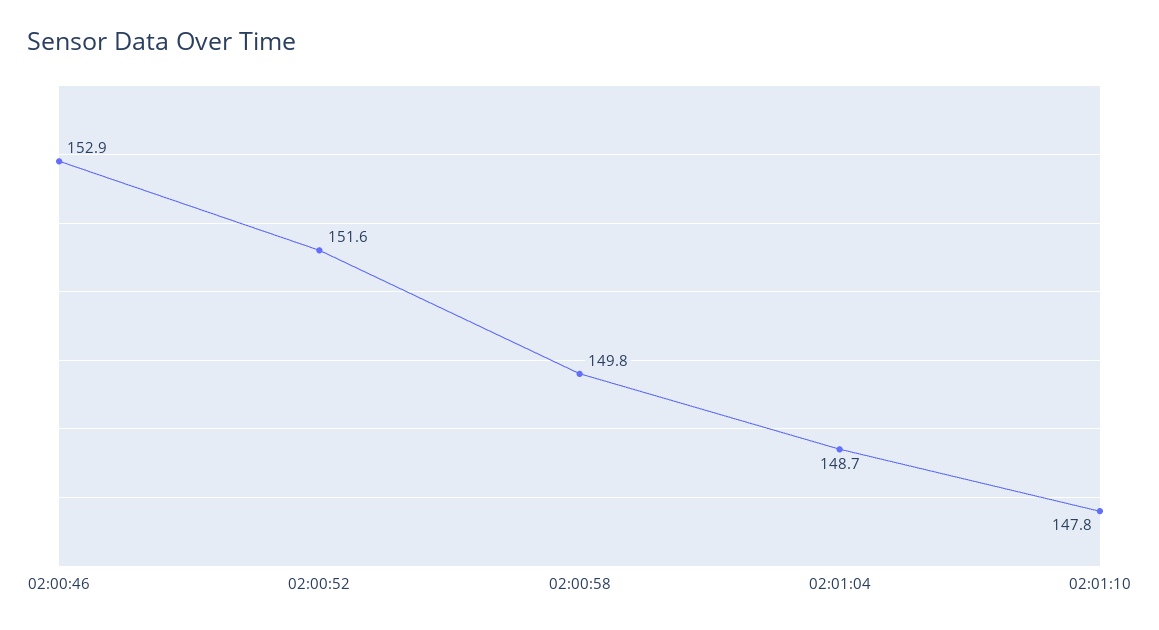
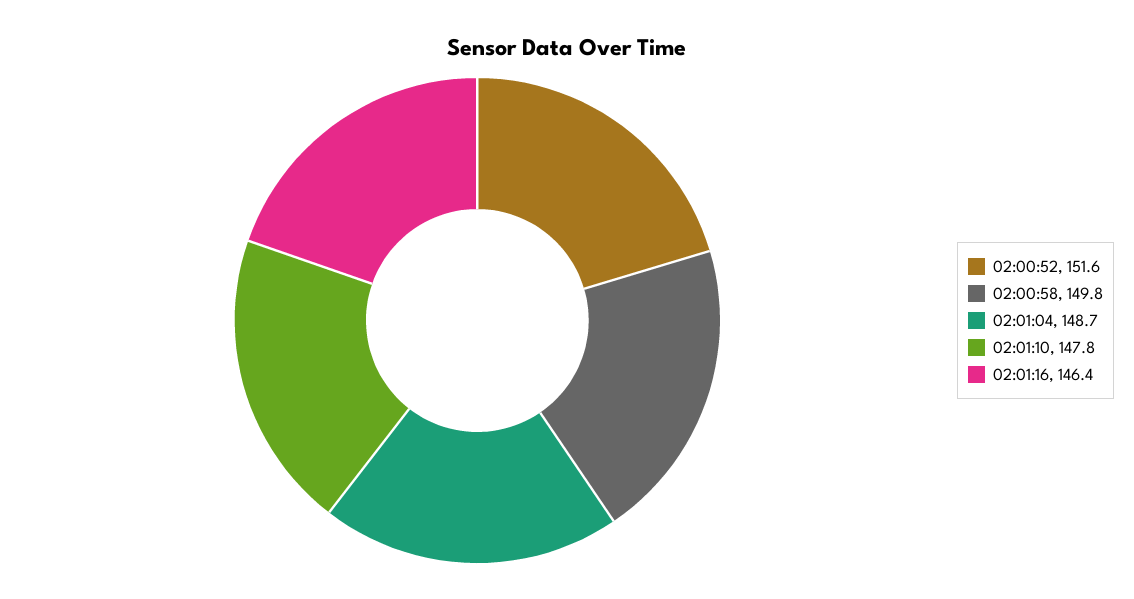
02:00:46: 152.9 -> none
02:01:16: none -> 146.4

